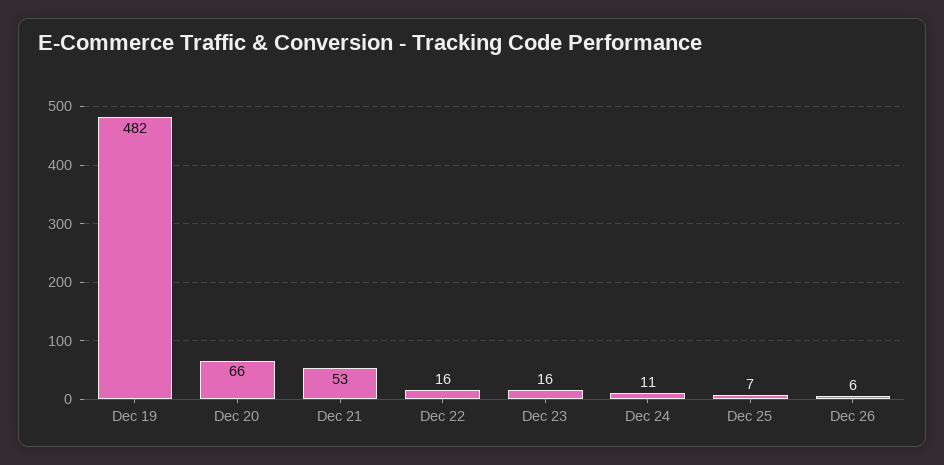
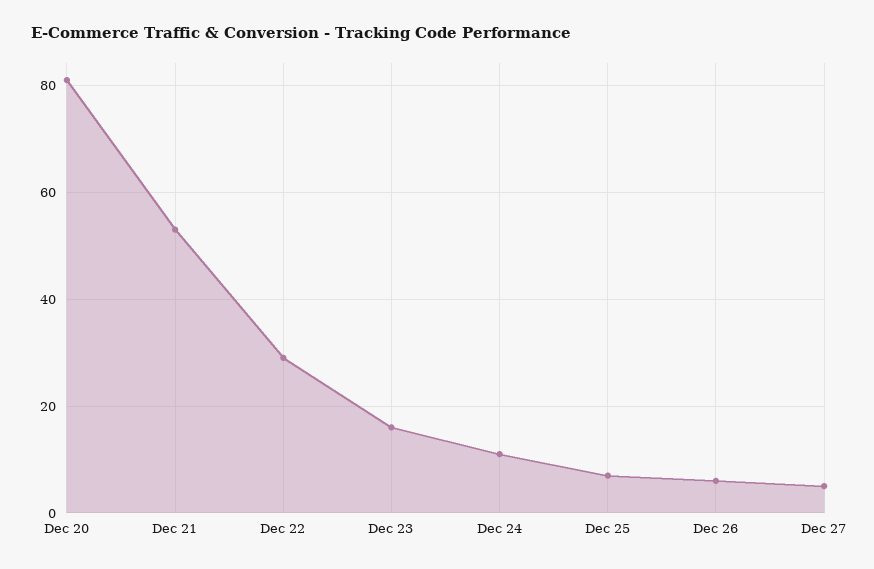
Dec 19: 482 -> none
Dec 20: 66 -> 80
Dec 22: 16 -> 30
Dec 27: none -> 5

